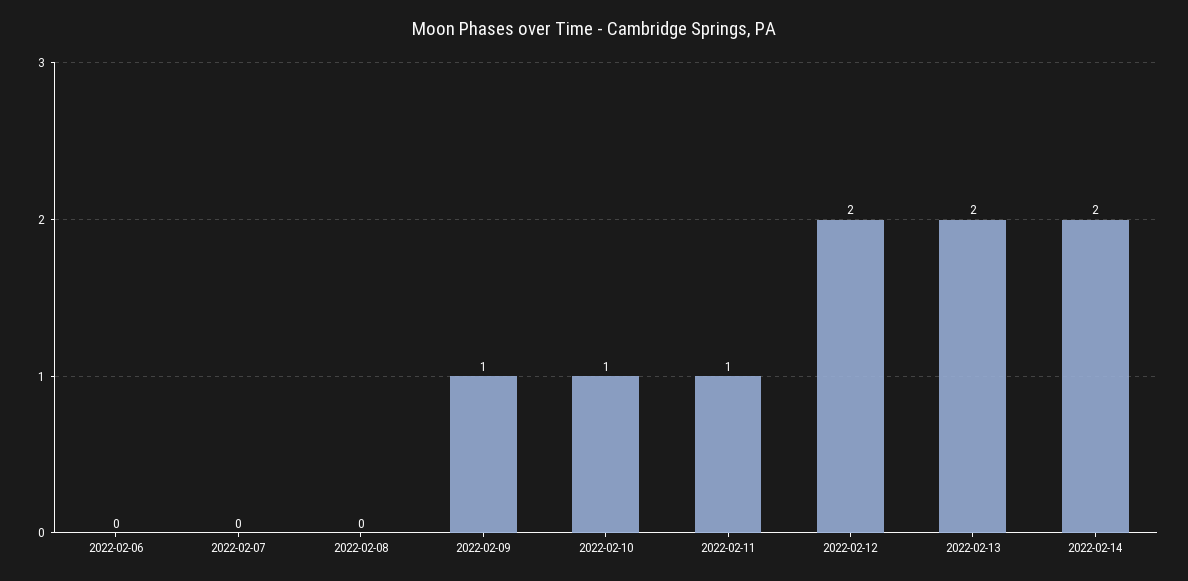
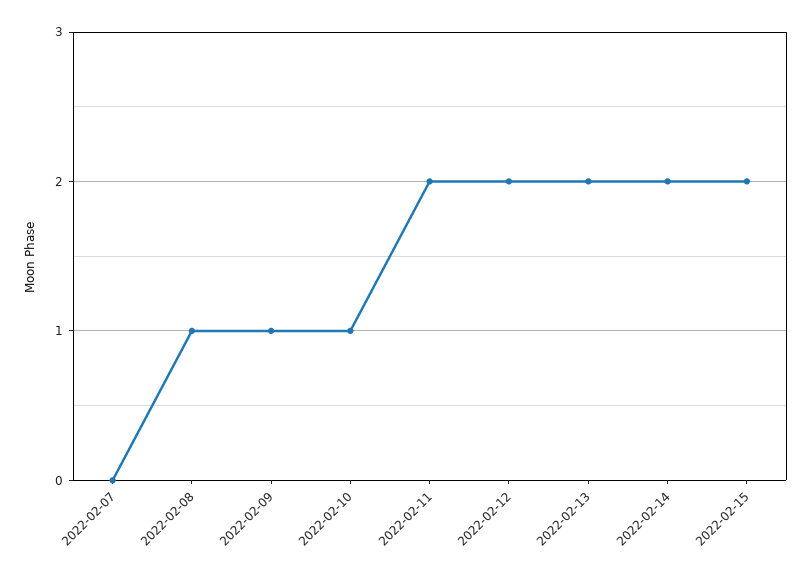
2022-02-06: 0 -> none
2022-02-08: 0 -> 1
2022-02-11: 1 -> 2
2022-02-15: none -> 2

